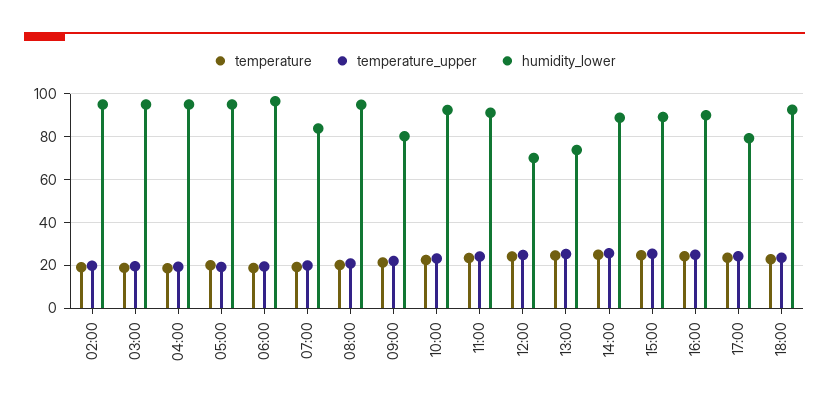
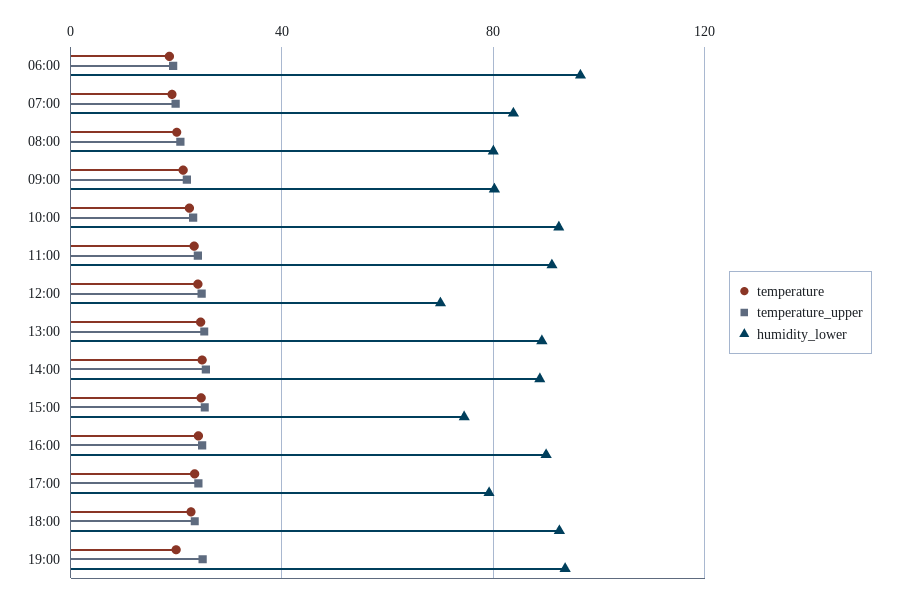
temperature, 02:00: 20 -> none
temperature_upper, 02:00: 20 -> none
humidity_lower, 02:00: 95 -> none
temperature, 03:00: 20 -> none
temperature_upper, 03:00: 20 -> none
humidity_lower, 03:00: 95 -> none
temperature, 04:00: 20 -> none
temperature_upper, 04:00: 20 -> none
humidity_lower, 04:00: 95 -> none
temperature, 05:00: 20 -> none
temperature_upper, 05:00: 20 -> none
humidity_lower, 05:00: 95 -> none
humidity_lower, 08:00: 95 -> 80
humidity_lower, 13:00: 75 -> 90
humidity_lower, 15:00: 90 -> 75
temperature, 19:00: none -> 20
temperature_upper, 19:00: none -> 25
humidity_lower, 19:00: none -> 95

